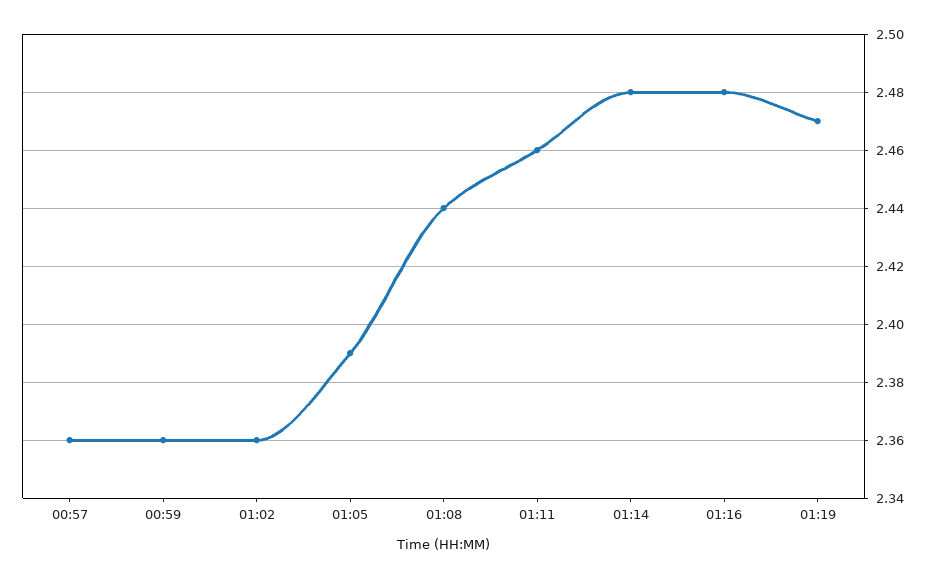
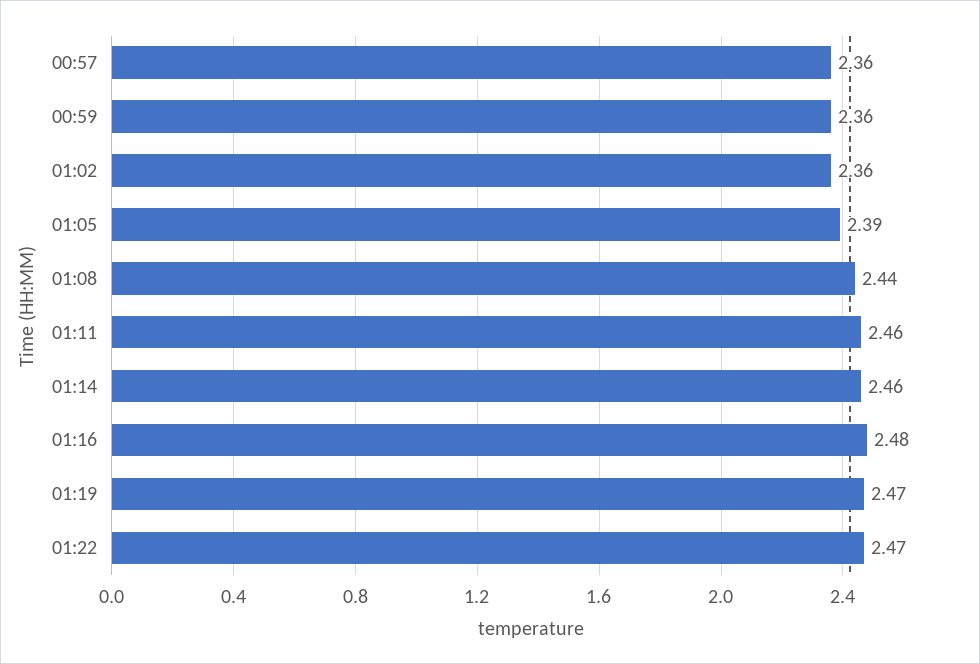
01:14: 2.48 -> 2.46
01:22: none -> 2.47

